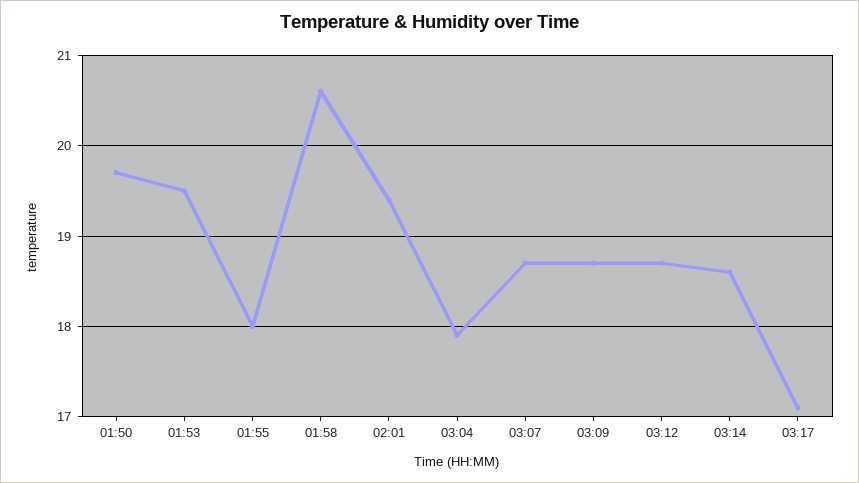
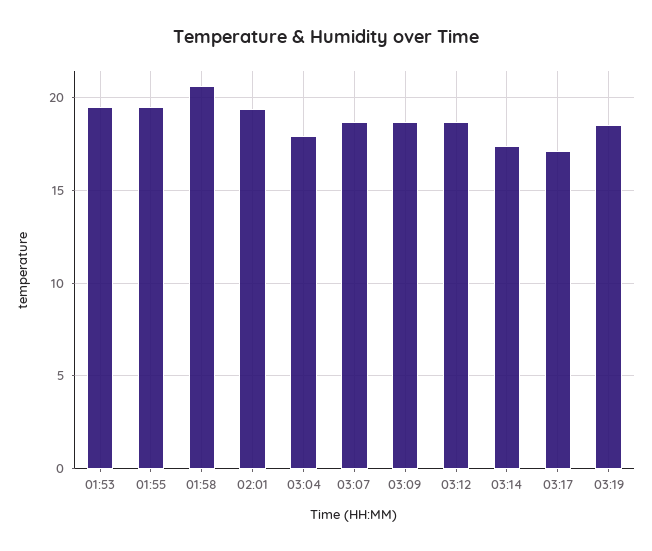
01:50: 19.7 -> none
01:55: 18 -> 19.5
03:14: 18.6 -> 17.5
03:19: none -> 18.5

